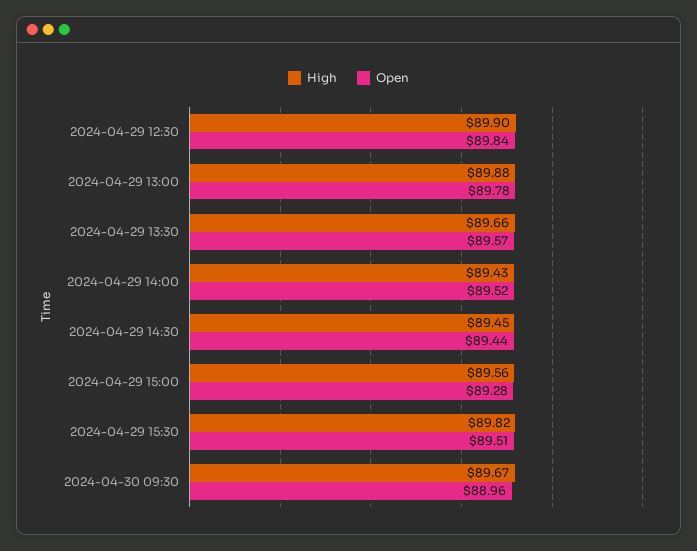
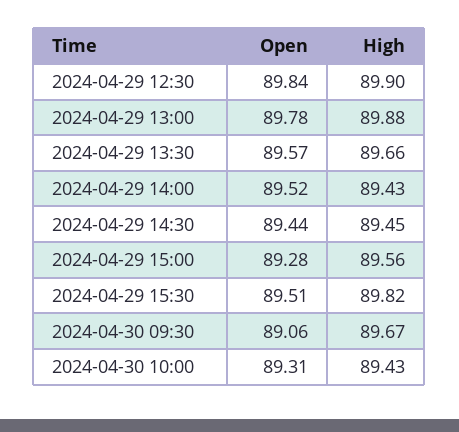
Open, 2024-04-30 09:30: 88.96 -> 89.06
Open, 2024-04-30 10:00: none -> 89.31
High, 2024-04-30 10:00: none -> 89.43

